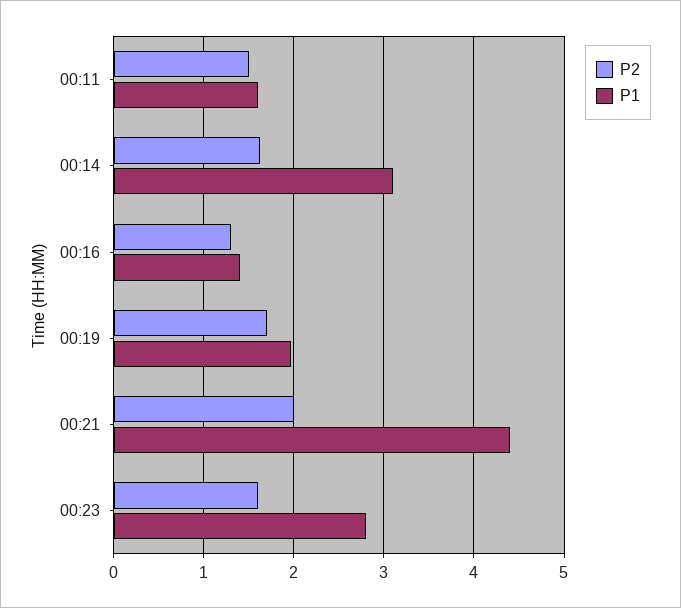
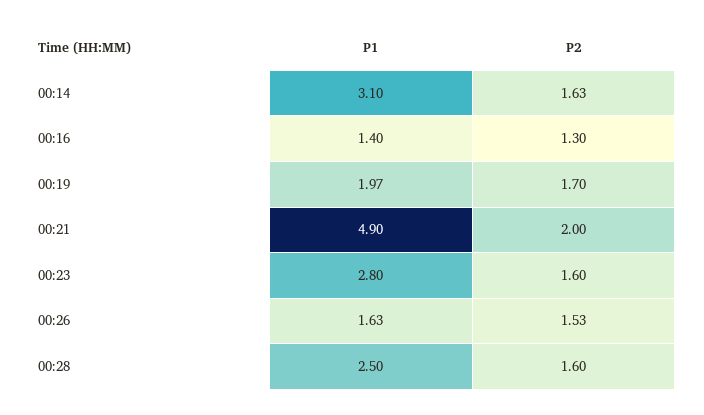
P2, 00:11: 1.5 -> none
P1, 00:11: 1.6 -> none
P1, 00:21: 4.4 -> 4.9
P1, 00:26: none -> 1.63
P2, 00:26: none -> 1.53
P1, 00:28: none -> 2.5
P2, 00:28: none -> 1.6

